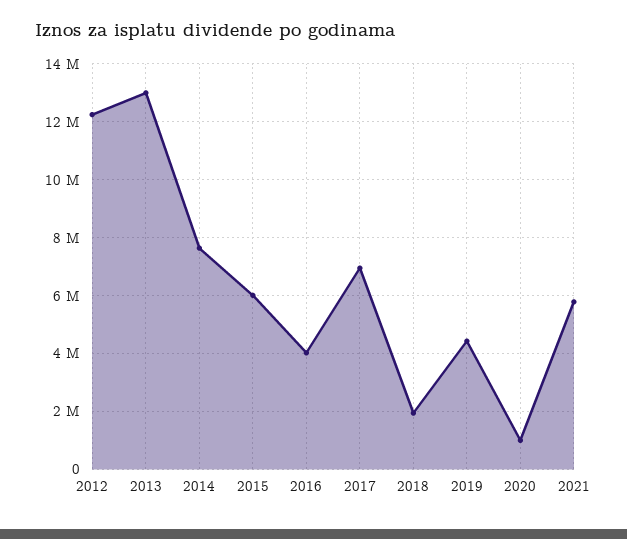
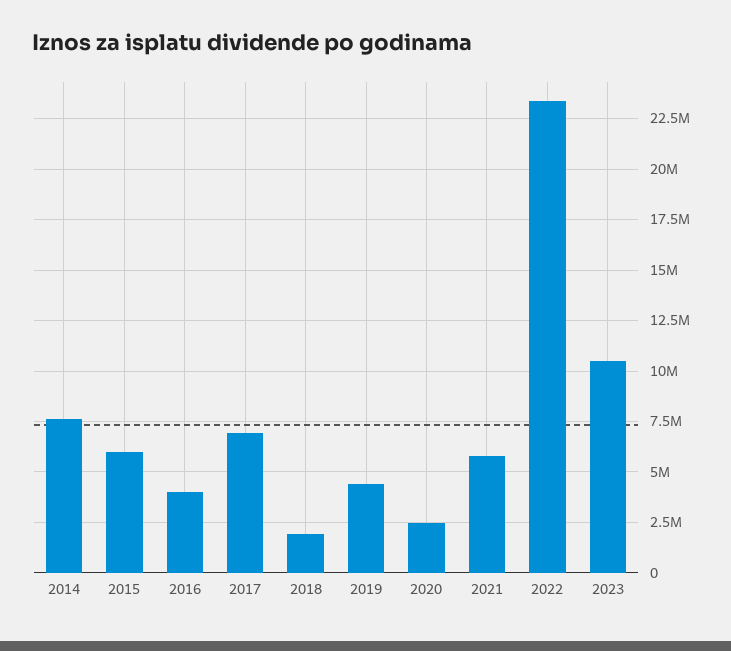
2012: 12250000 -> none
2013: 13000000 -> none
2020: 1000000 -> 2500000
2022: none -> 23500000
2023: none -> 10500000

